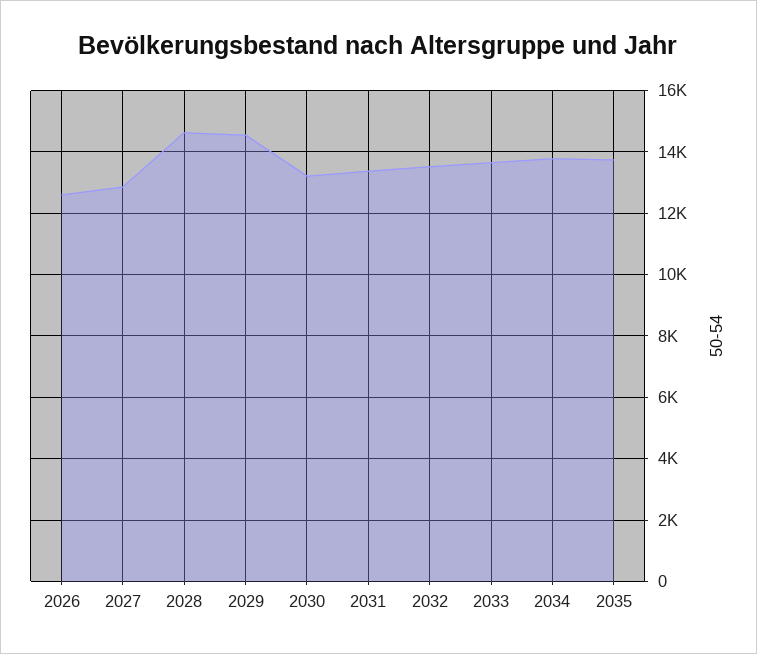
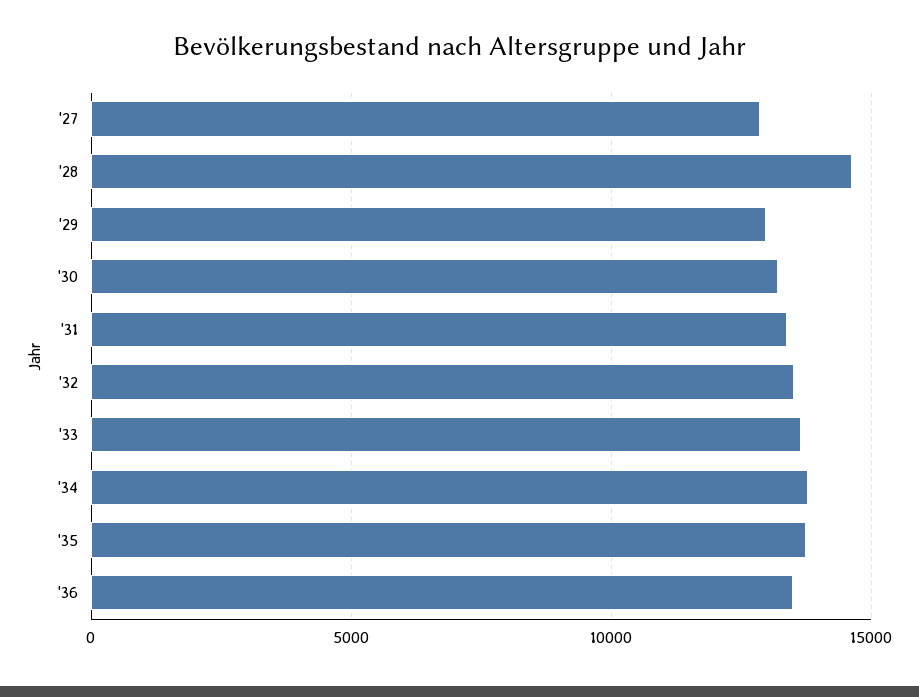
2026: 12600 -> none
2029: 14600 -> 13000
'36: none -> 13500

